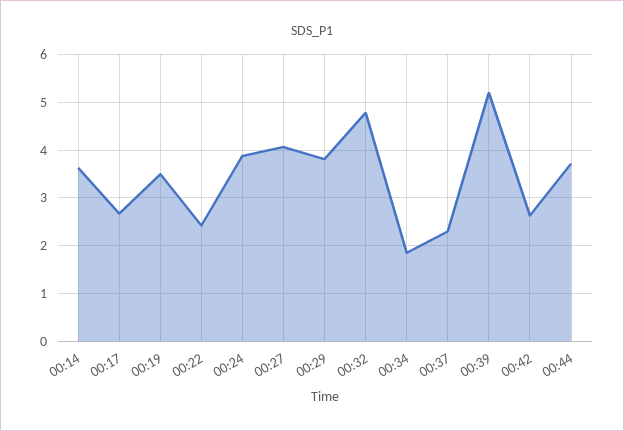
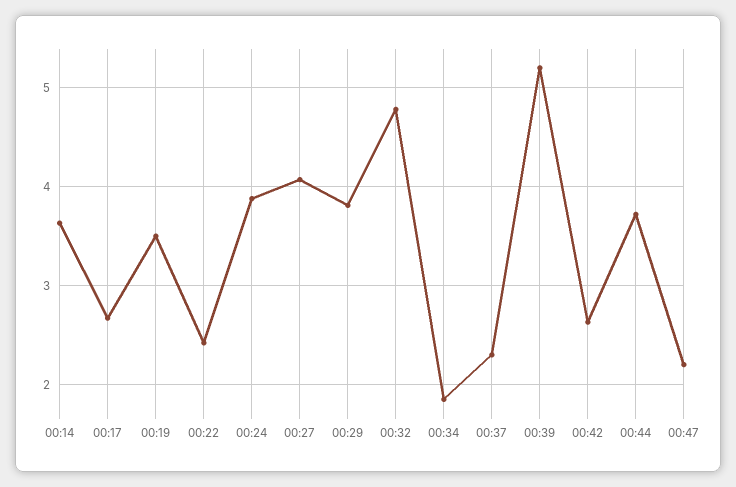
00:47: none -> 2.2

